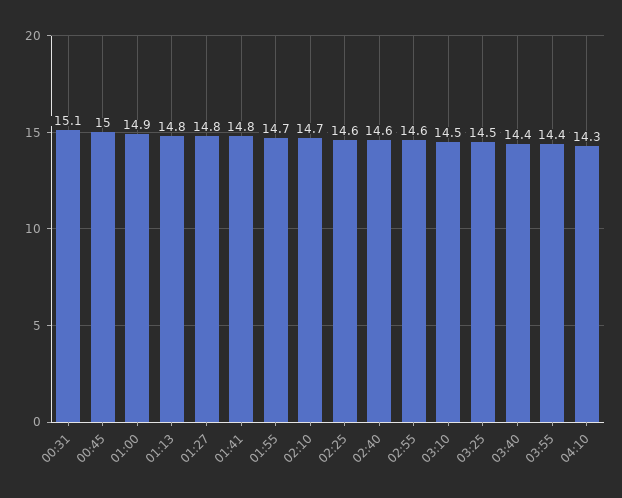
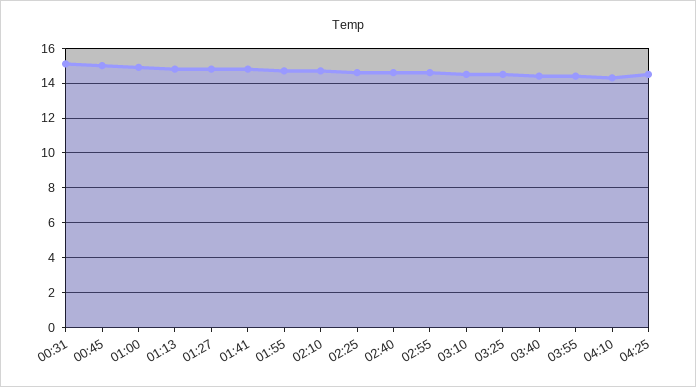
04:25: none -> 14.5

